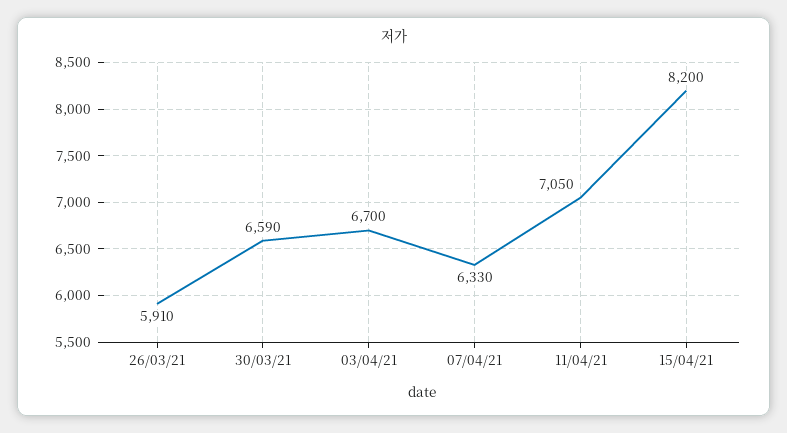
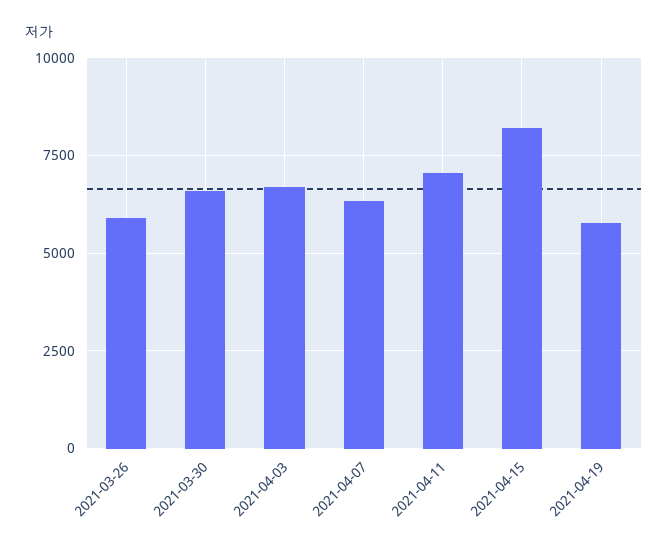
2021-04-19: none -> 5750

